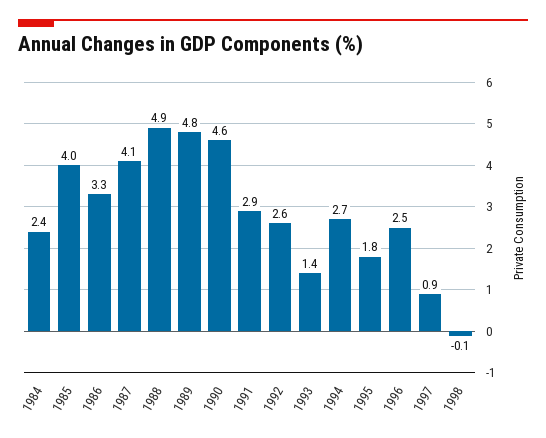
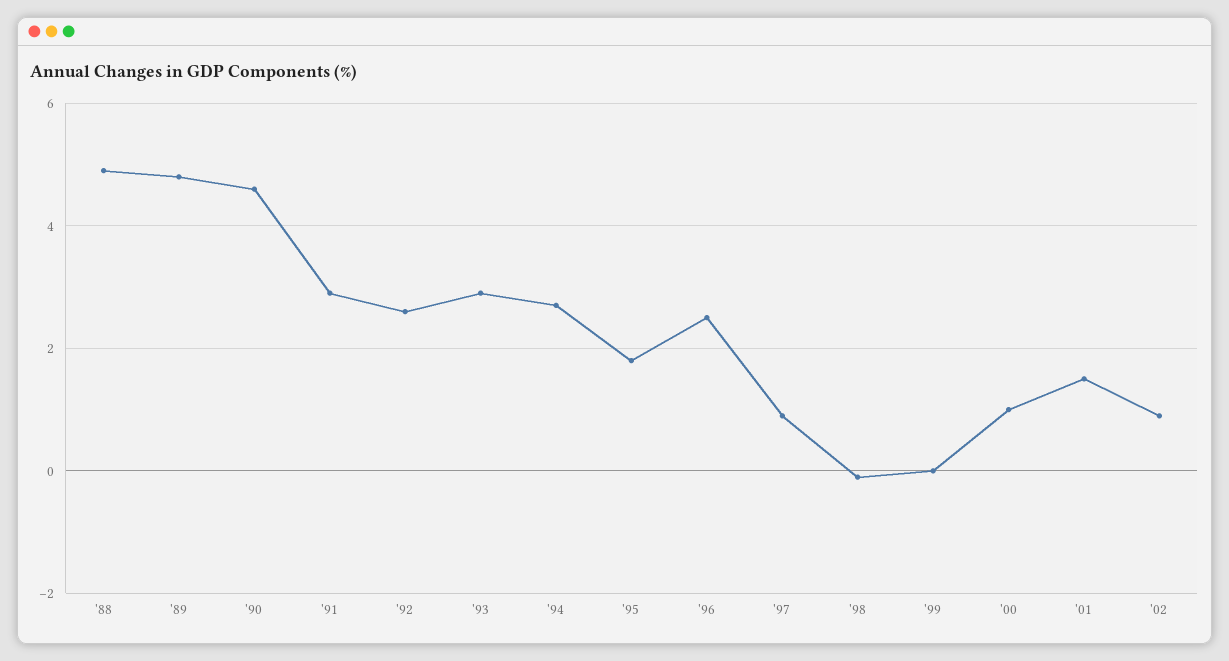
1984: 2.4 -> none
1985: 4 -> none
1986: 3.3 -> none
1987: 4.1 -> none
1993: 1.4 -> 3
'99: none -> 0
'00: none -> 1
'01: none -> 1.5
'02: none -> 1

